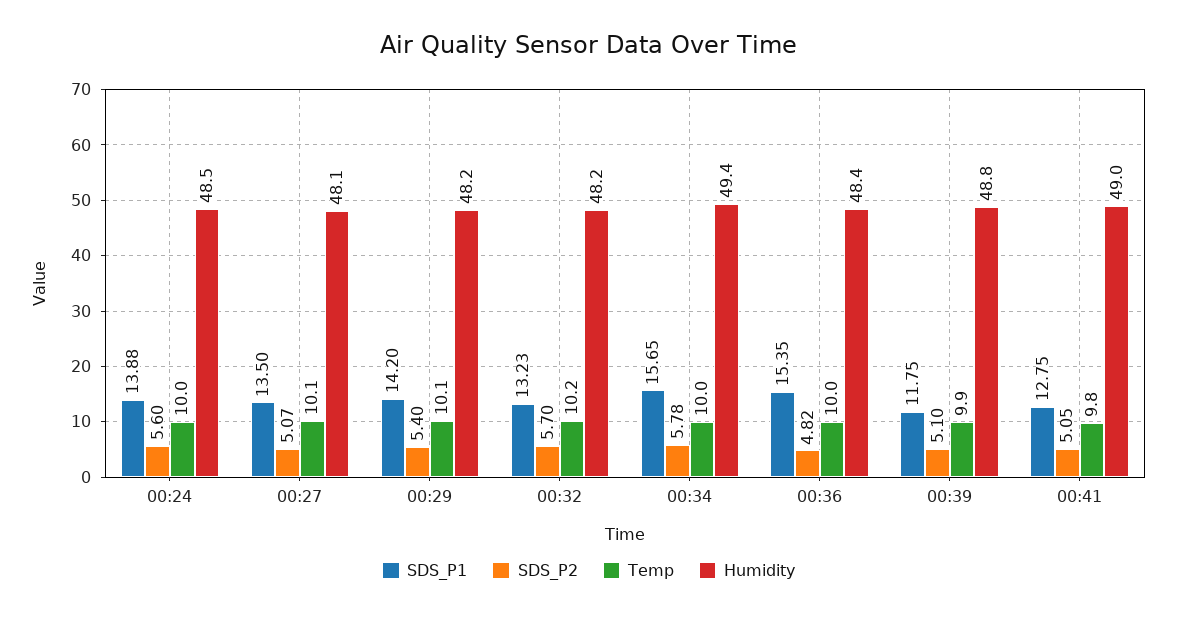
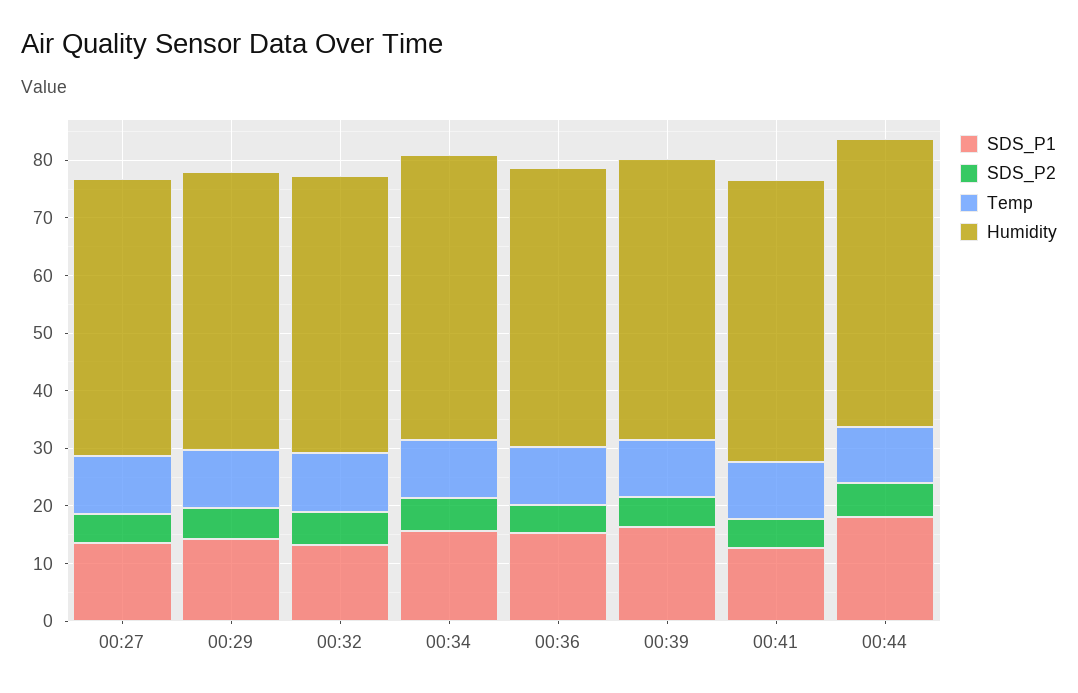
SDS_P1, 00:24: 13.88 -> none
SDS_P2, 00:24: 5.6 -> none
Temp, 00:24: 10 -> none
Humidity, 00:24: 48.5 -> none
SDS_P1, 00:39: 11.75 -> 16
SDS_P1, 00:44: none -> 18
SDS_P2, 00:44: none -> 6
Temp, 00:44: none -> 10
Humidity, 00:44: none -> 50

